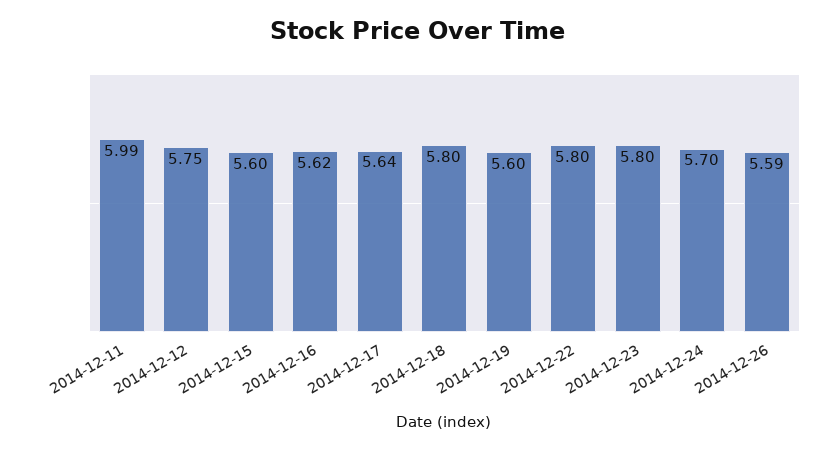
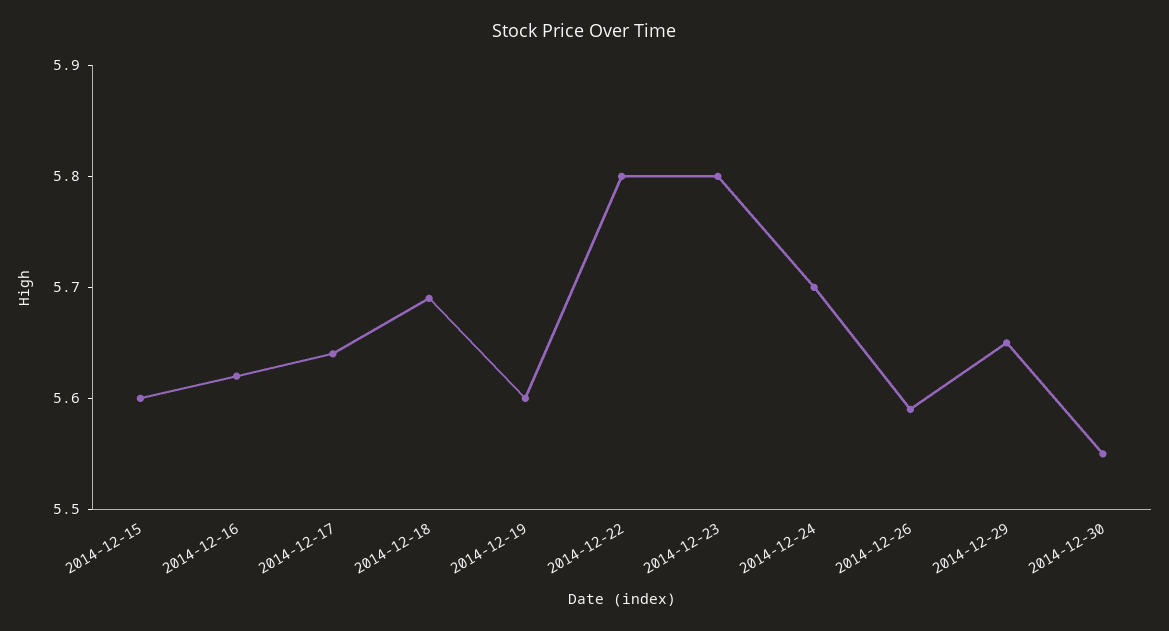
2014-12-11: 5.99 -> none
2014-12-12: 5.75 -> none
2014-12-18: 5.8 -> 5.69
2014-12-29: none -> 5.65
2014-12-30: none -> 5.55

